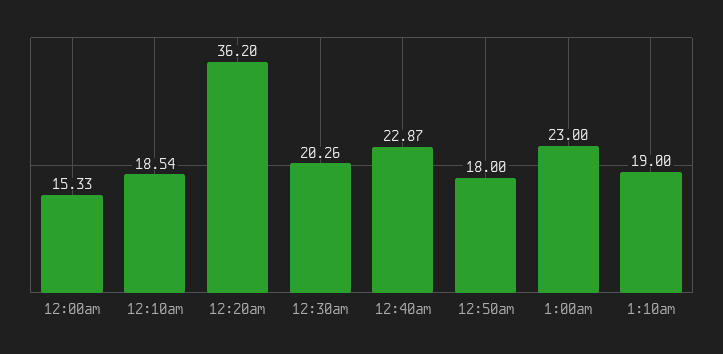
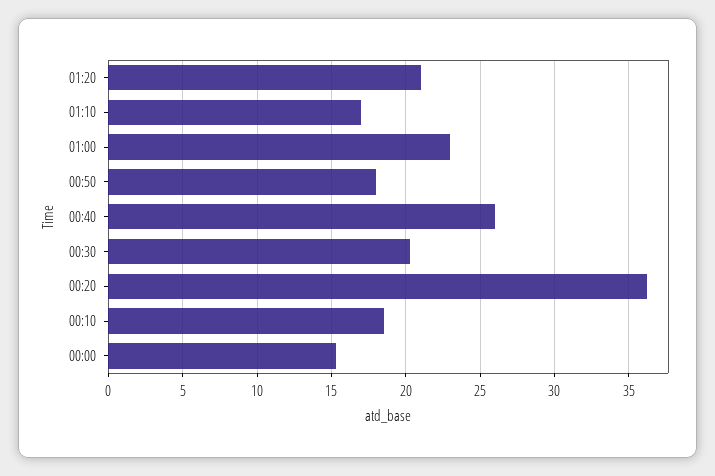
12:40am: 22.87 -> 26
1:10am: 19 -> 17
01:20: none -> 21

